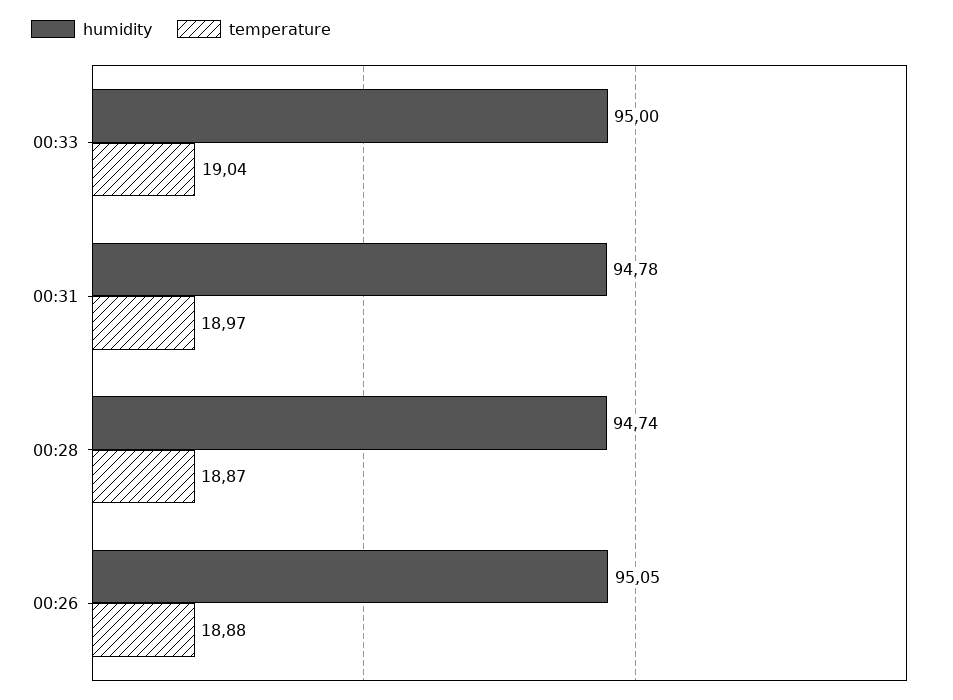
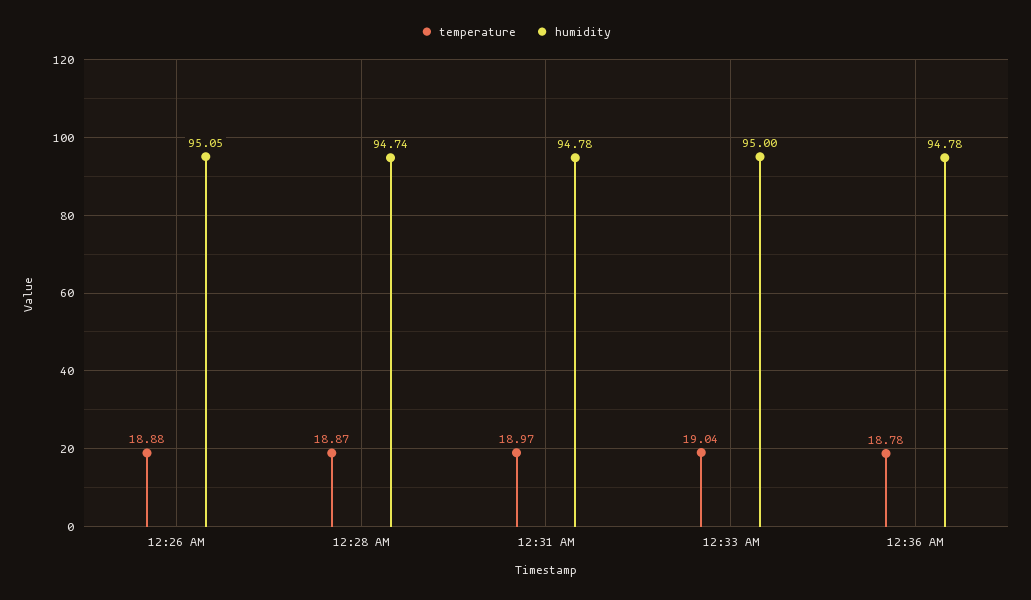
temperature, 12:36 AM: none -> 18.78
humidity, 12:36 AM: none -> 94.78

